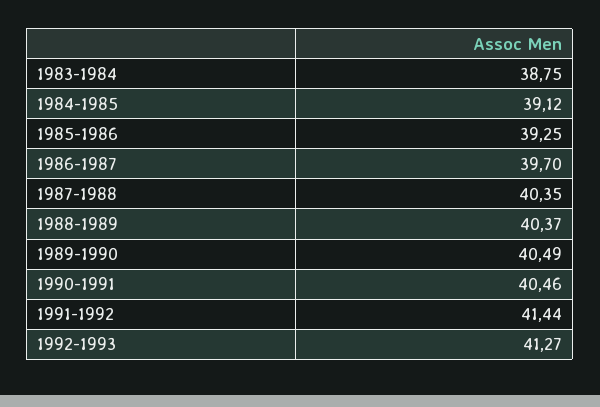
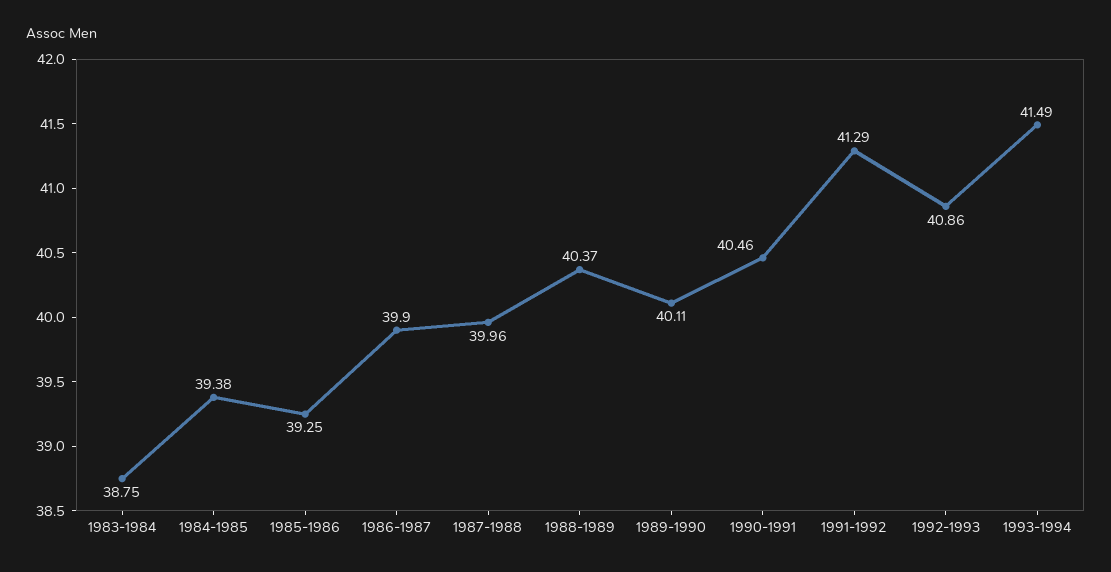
1984-1985: 39.12 -> 39.38
1986-1987: 39.7 -> 39.9
1987-1988: 40.35 -> 39.96
1989-1990: 40.49 -> 40.11
1991-1992: 41.44 -> 41.29
1992-1993: 41.27 -> 40.86
1993-1994: none -> 41.49

